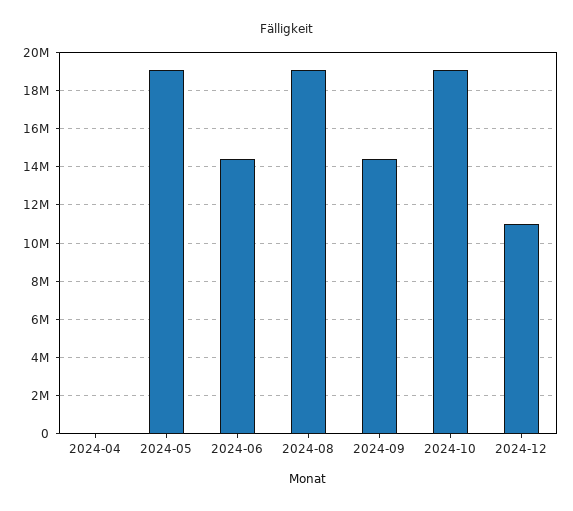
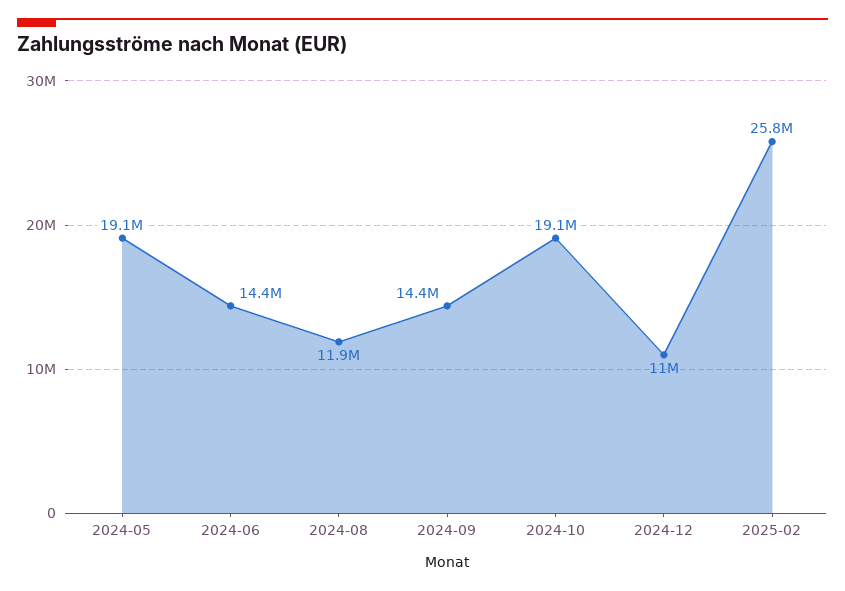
2024-04: 0 -> none
2024-08: 19000000 -> 11900000
2025-02: none -> 25800000

